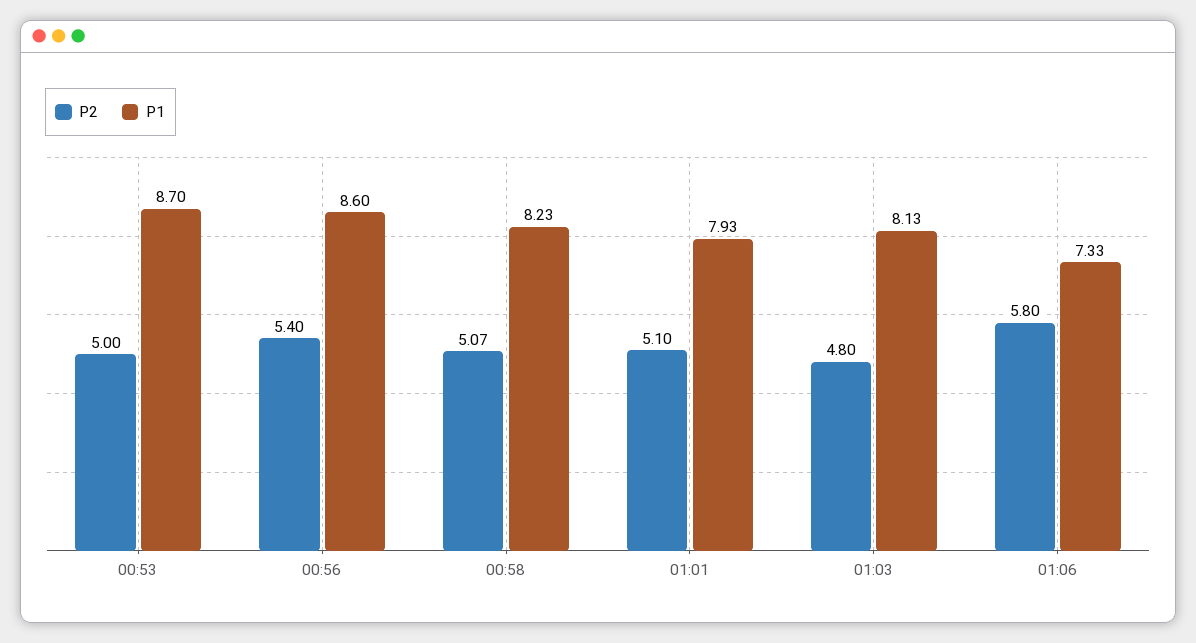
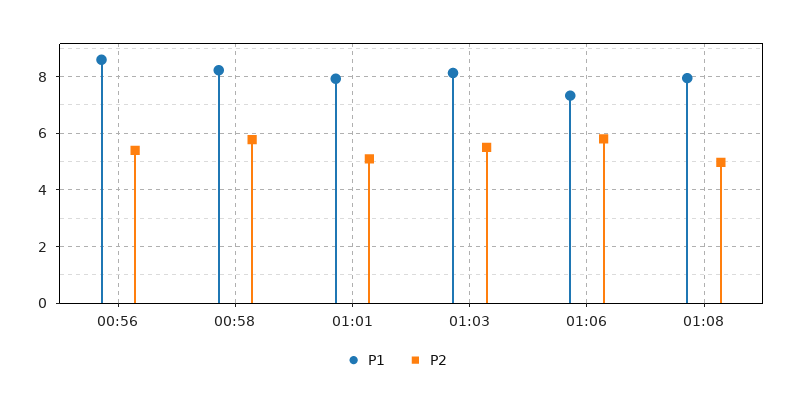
P2, 00:53: 5 -> none
P1, 00:53: 8.7 -> none
P2, 00:58: 5.07 -> 5.75
P2, 01:03: 4.8 -> 5.5
P1, 01:08: none -> 8
P2, 01:08: none -> 5

